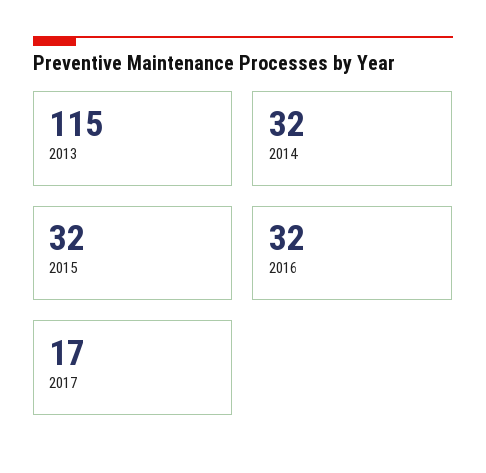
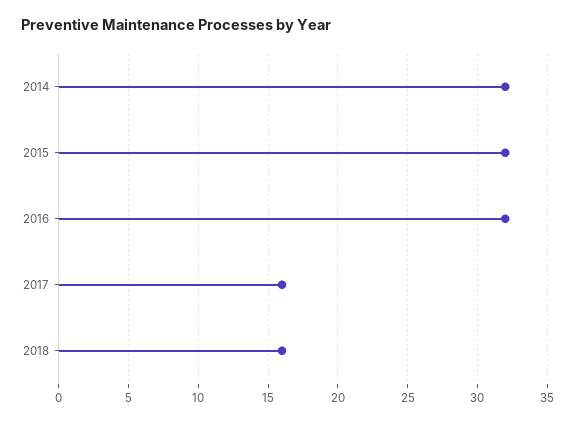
2013: 115 -> none
2017: 17 -> 16
2018: none -> 16

